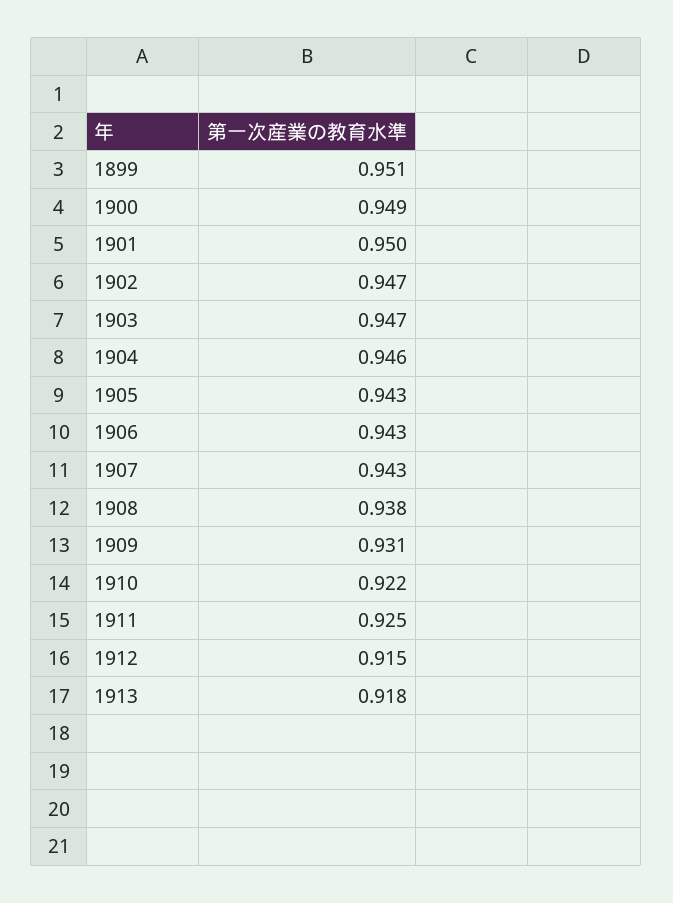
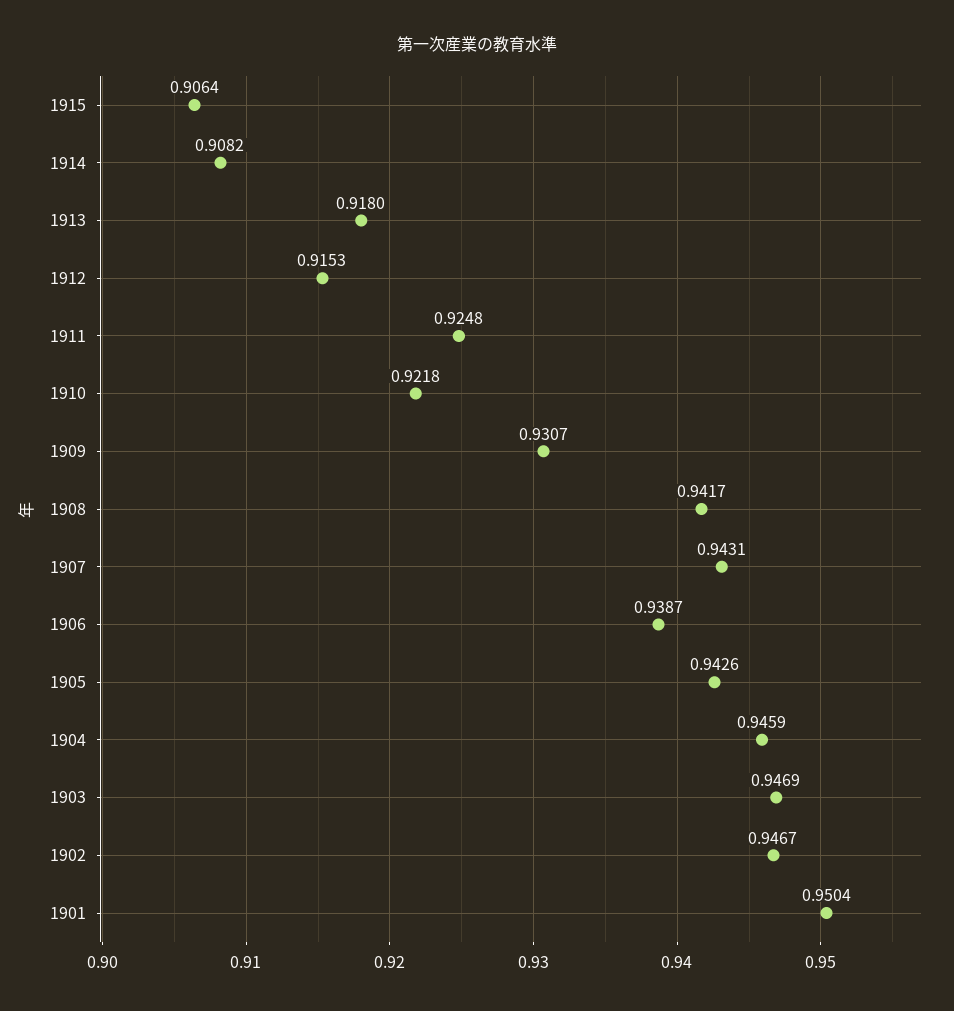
1899: 0.951 -> none
1900: 0.949 -> none
1906: 0.943 -> 0.9387
1908: 0.938 -> 0.9417
1915: none -> 0.9064
1914: none -> 0.9082

